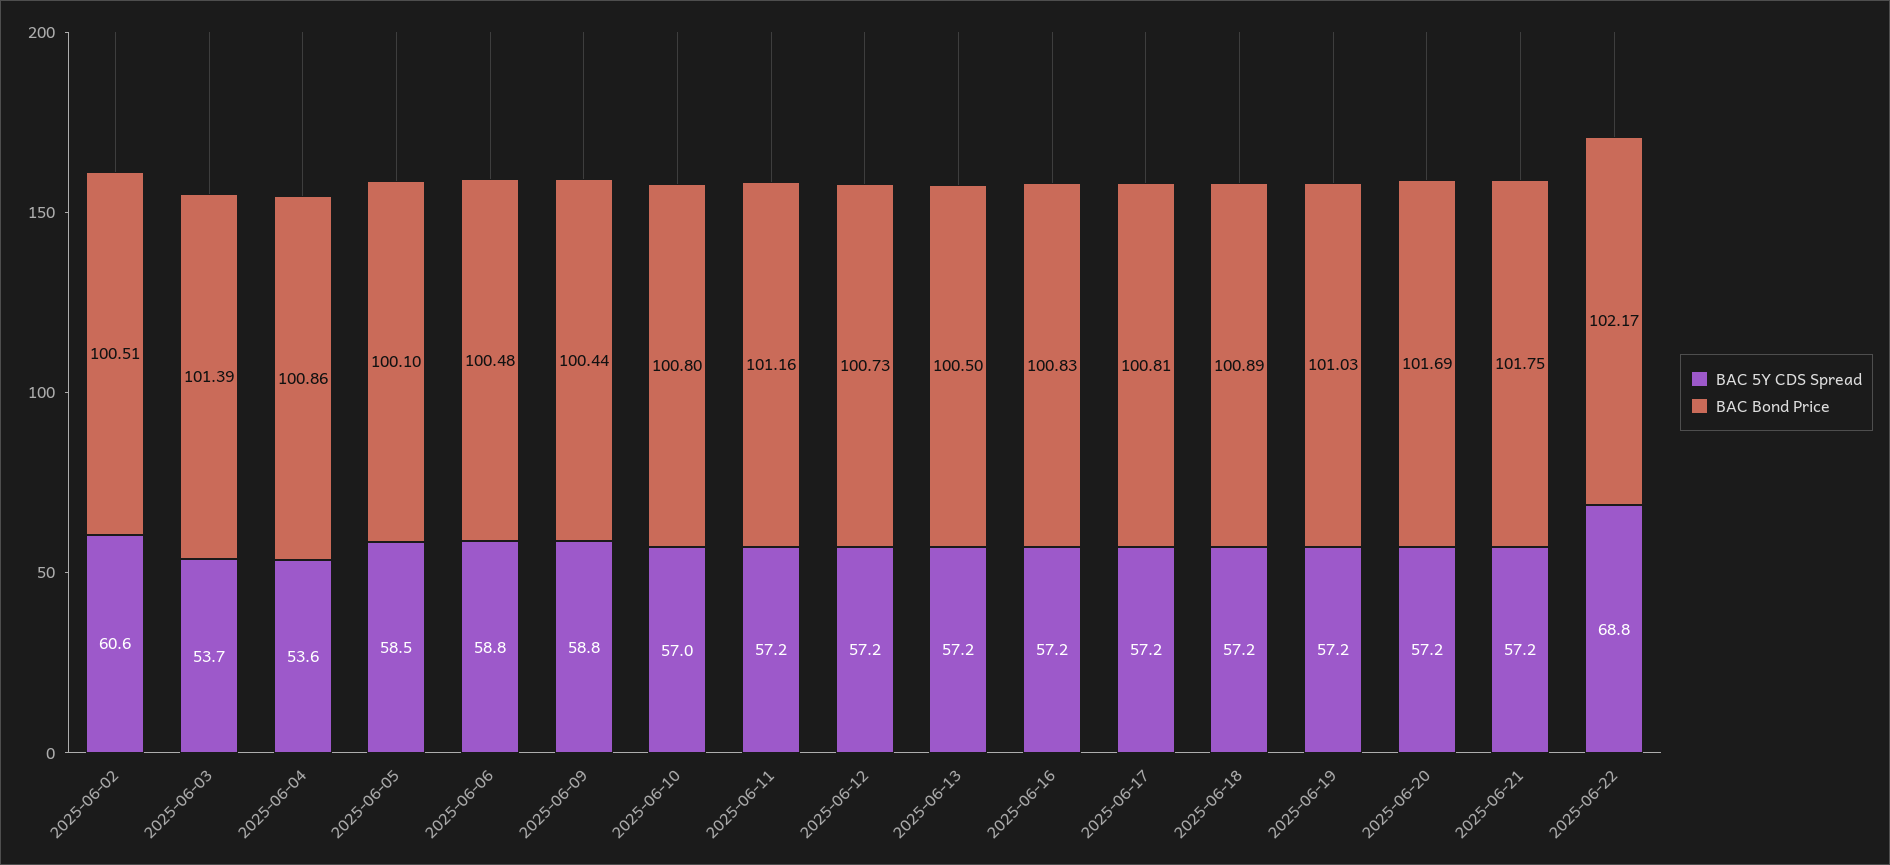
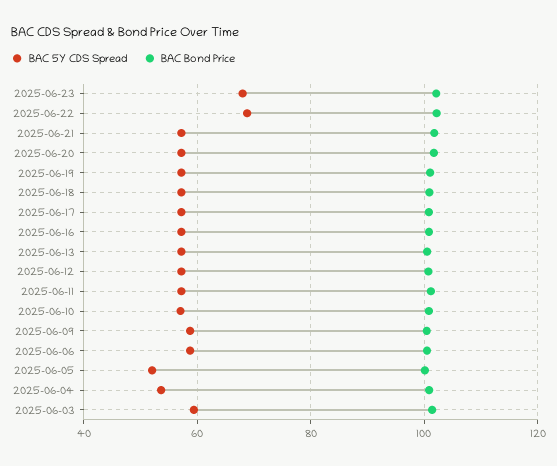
BAC 5Y CDS Spread, 2025-06-02: 60.6 -> none
BAC Bond Price, 2025-06-02: 100.51 -> none
BAC 5Y CDS Spread, 2025-06-03: 53.7 -> 60
BAC 5Y CDS Spread, 2025-06-05: 58.5 -> 52
BAC 5Y CDS Spread, 2025-06-23: none -> 68
BAC Bond Price, 2025-06-23: none -> 102

